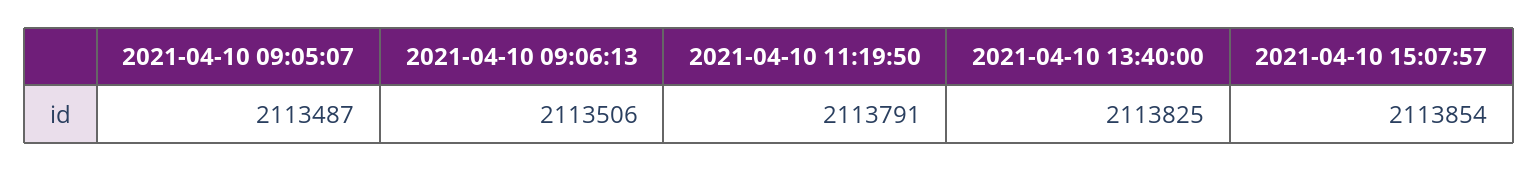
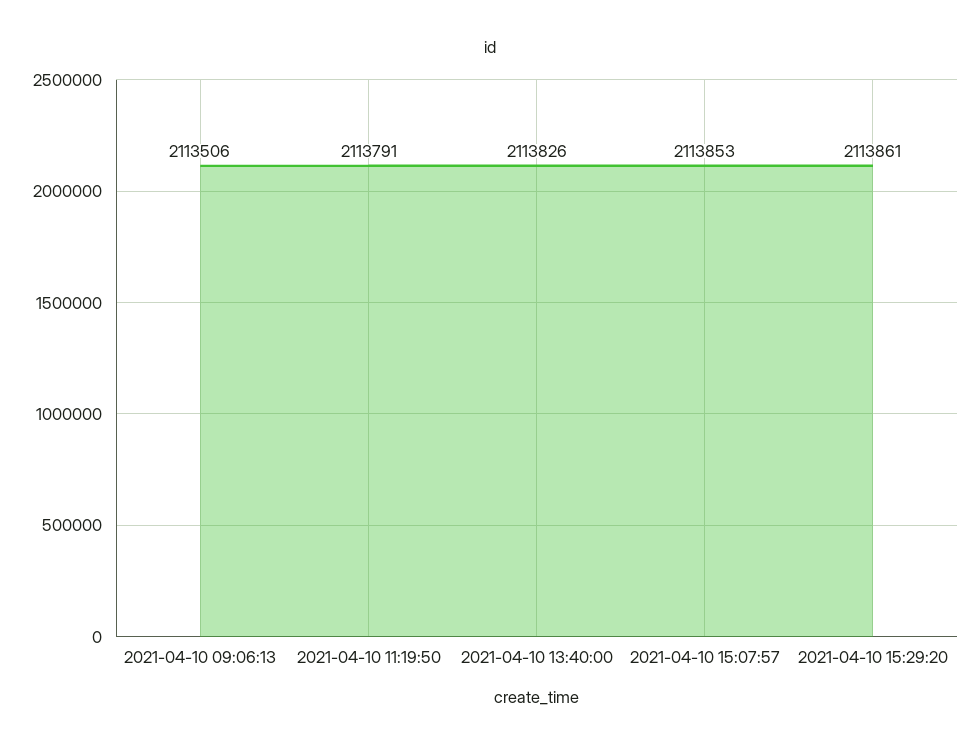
2021-04-10 09:05:07: 2113487 -> none
2021-04-10 13:40:00: 2113825 -> 2113826
2021-04-10 15:07:57: 2113854 -> 2113853
2021-04-10 15:29:20: none -> 2113861

